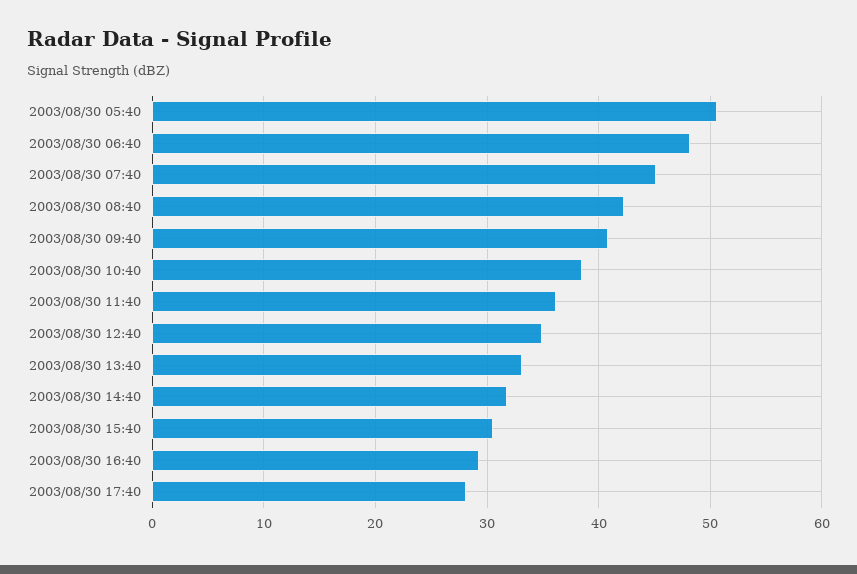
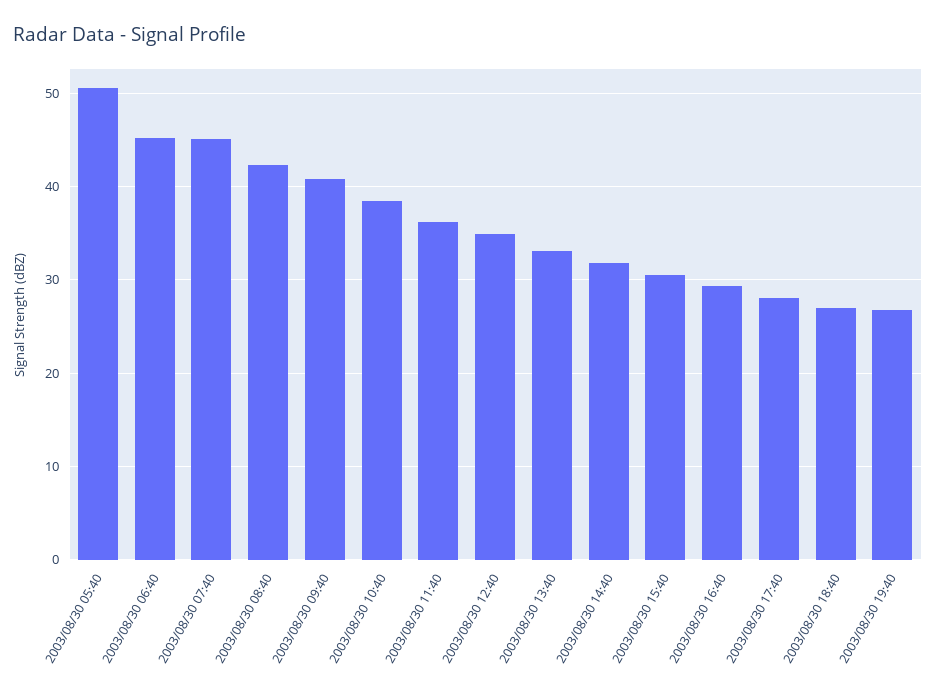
2003/08/30 06:40: 48 -> 45
2003/08/30 18:40: none -> 27
2003/08/30 19:40: none -> 27

